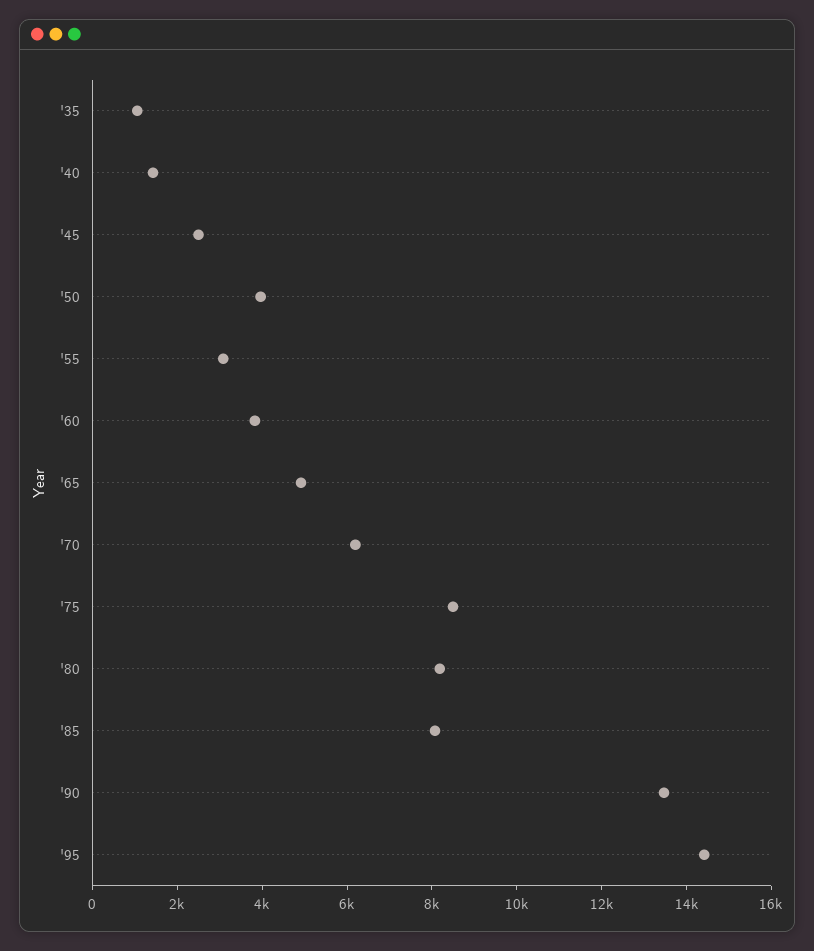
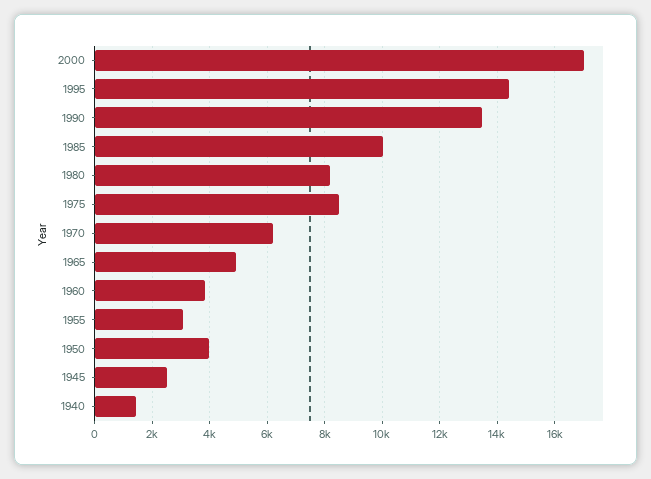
'35: 1000 -> none
'85: 8000 -> 10000
2000: none -> 17000

